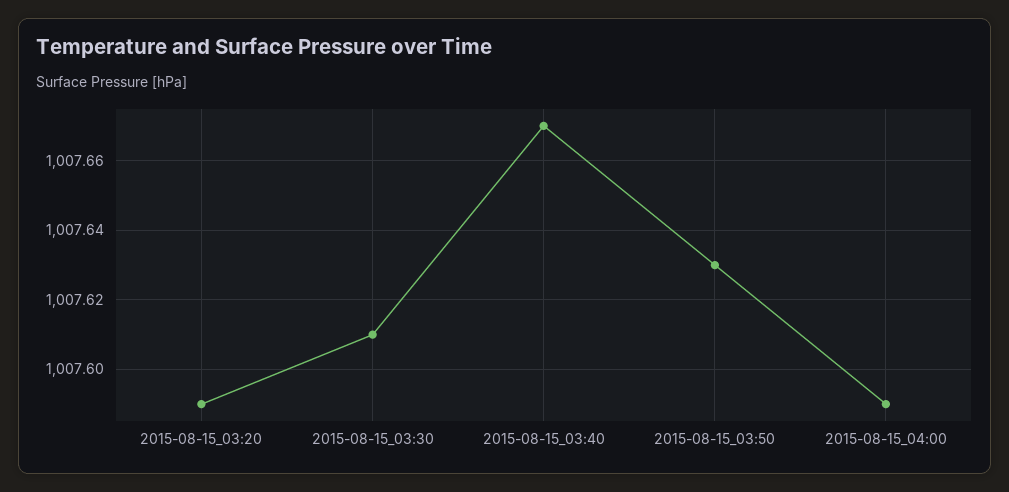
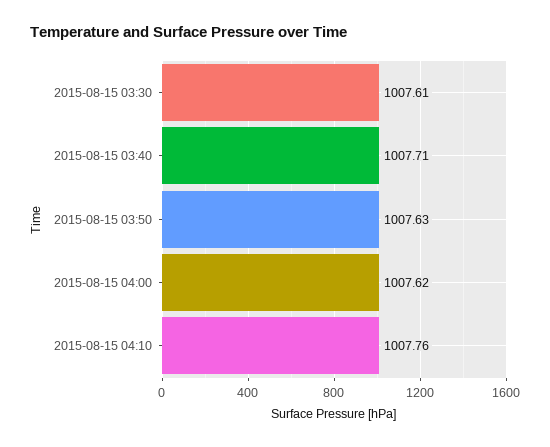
2015-08-15_03:20: 1007.59 -> none
2015-08-15_03:40: 1007.67 -> 1007.71
2015-08-15_04:00: 1007.59 -> 1007.62
2015-08-15 04:10: none -> 1007.76

